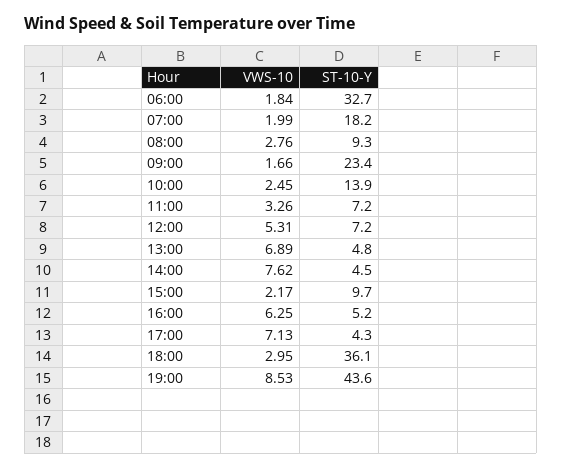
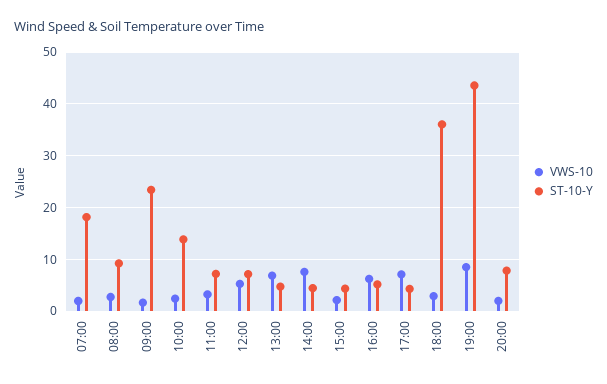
VWS-10, 06:00: 1.84 -> none
ST-10-Y, 06:00: 32.7 -> none
ST-10-Y, 15:00: 9.7 -> 4
VWS-10, 20:00: none -> 2
ST-10-Y, 20:00: none -> 8

